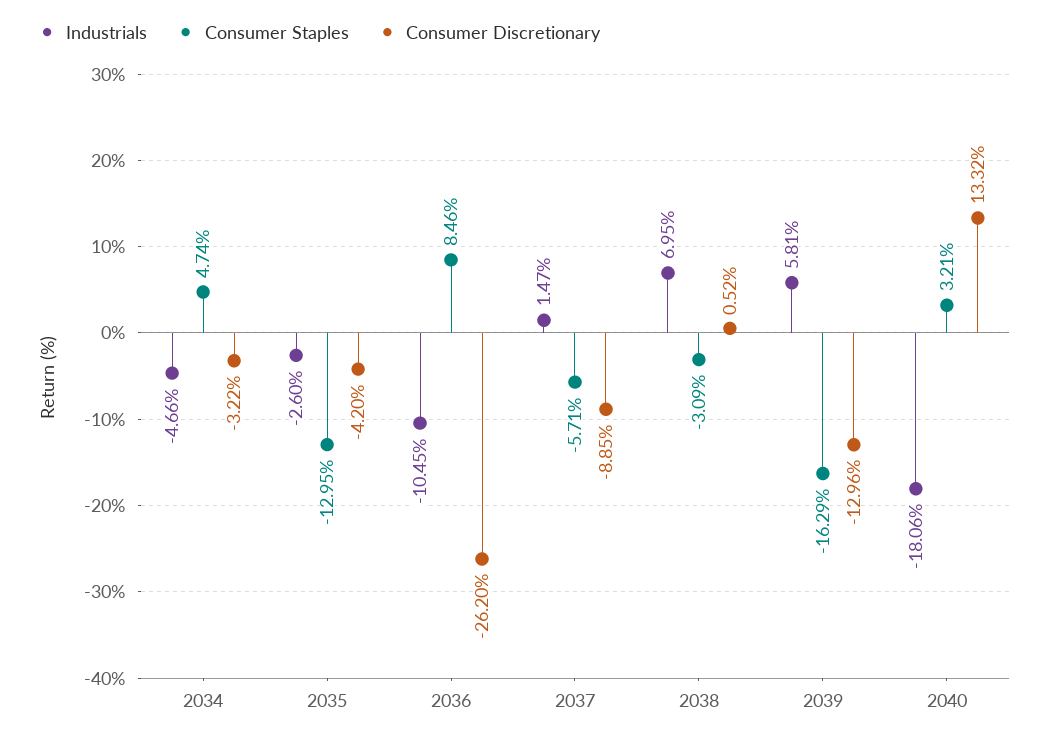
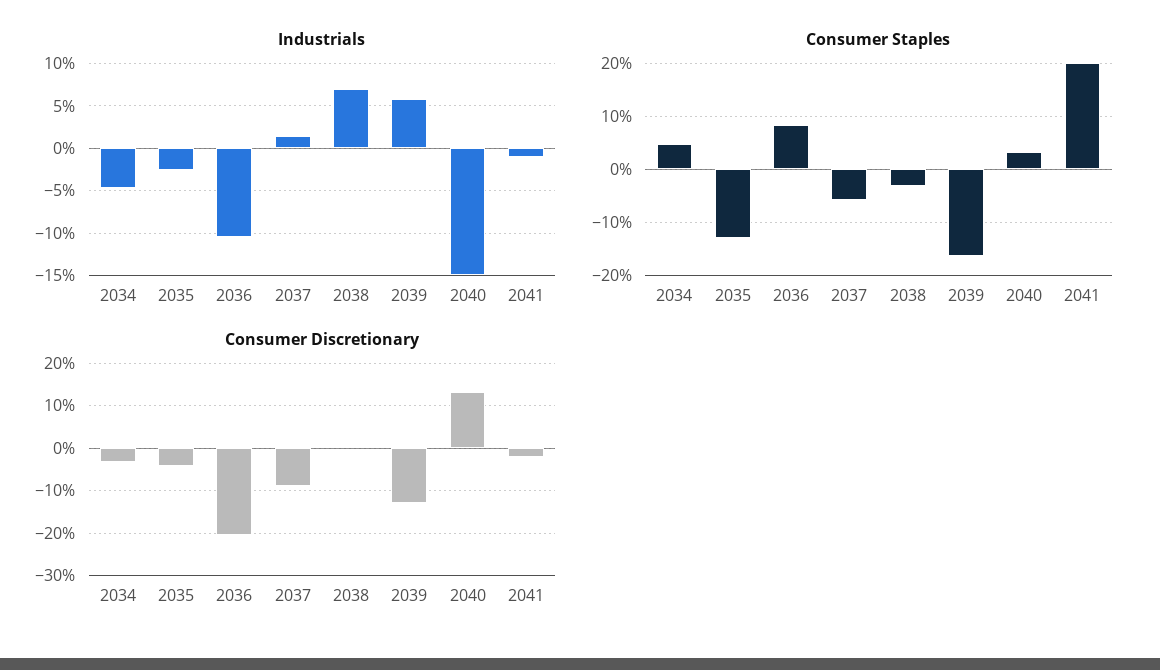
Consumer Discretionary, 2036: -26.2 -> -20
Industrials, 2040: -18.06 -> -15
Industrials, 2041: none -> -1
Consumer Staples, 2041: none -> 20
Consumer Discretionary, 2041: none -> -2

